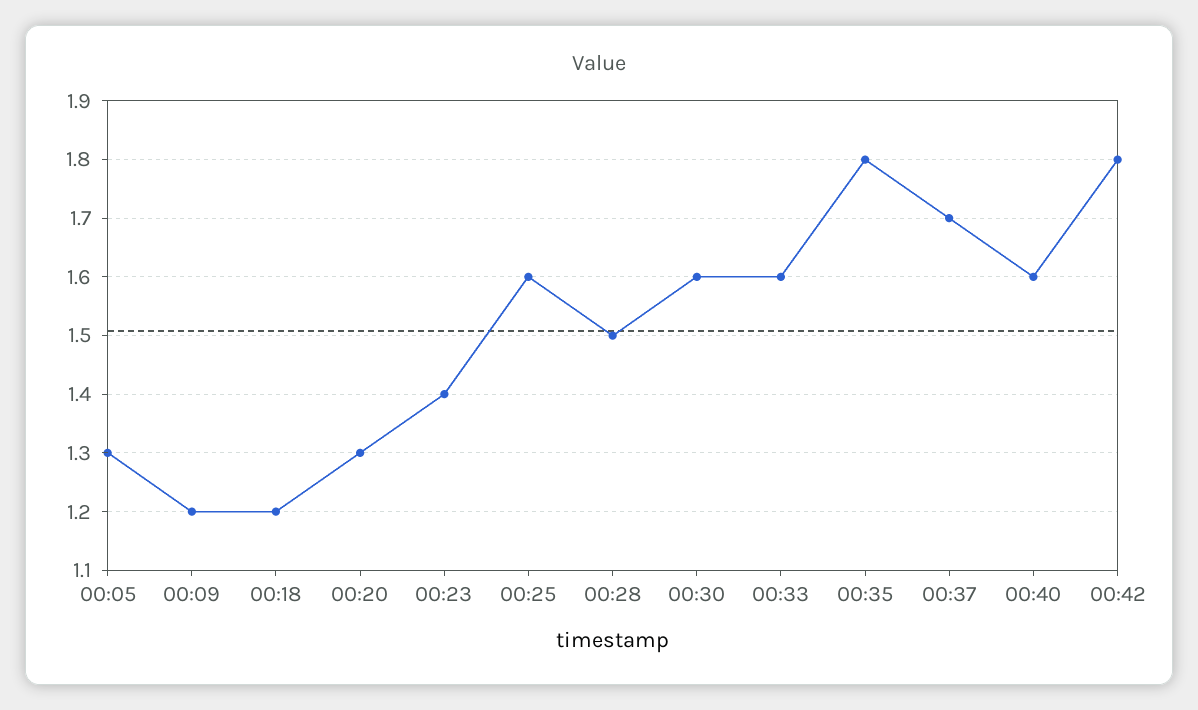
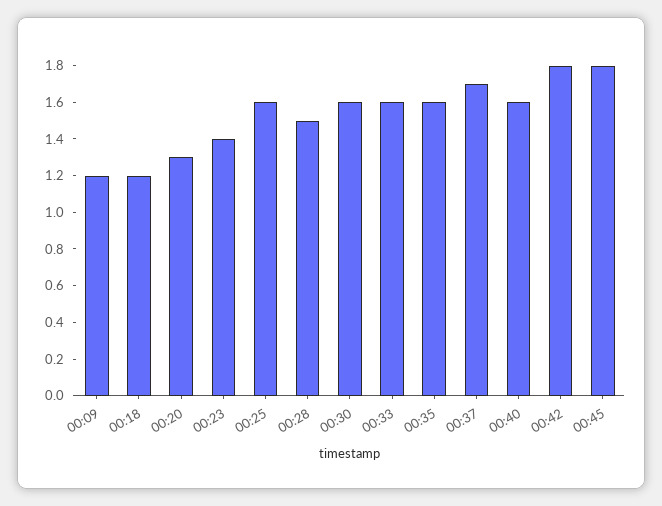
00:05: 1.3 -> none
00:35: 1.8 -> 1.6
00:45: none -> 1.8

